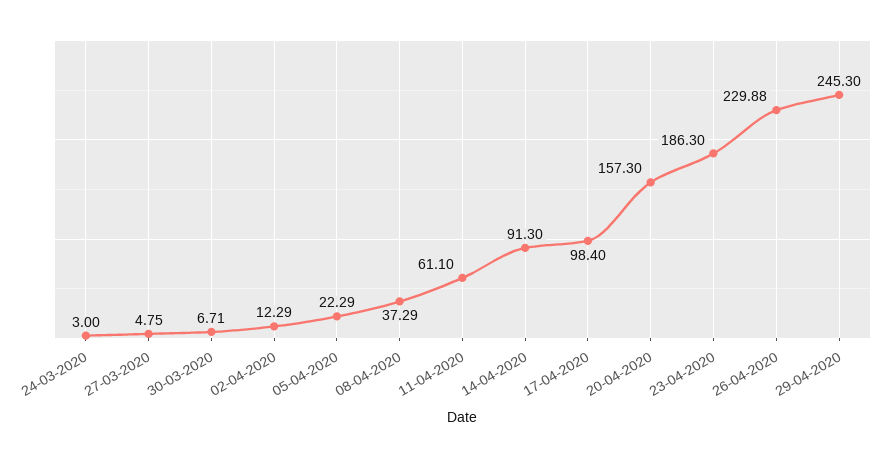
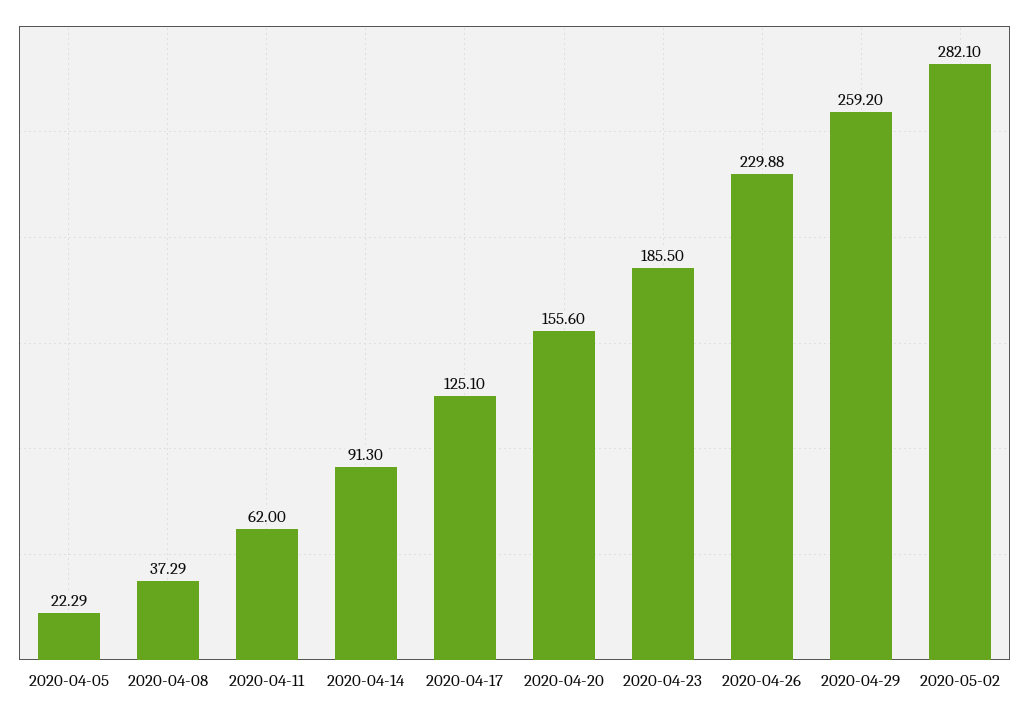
24-03-2020: 3 -> none
27-03-2020: 4.75 -> none
30-03-2020: 6.71 -> none
02-04-2020: 12.29 -> none
11-04-2020: 61.1 -> 62
17-04-2020: 98.4 -> 125.1
20-04-2020: 157.3 -> 155.6
23-04-2020: 186.3 -> 185.5
29-04-2020: 245.3 -> 259.2
2020-05-02: none -> 282.1

